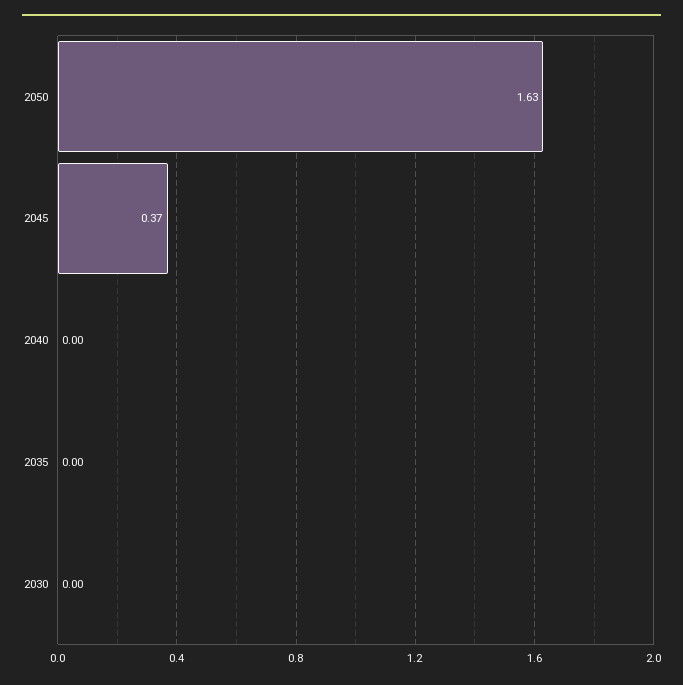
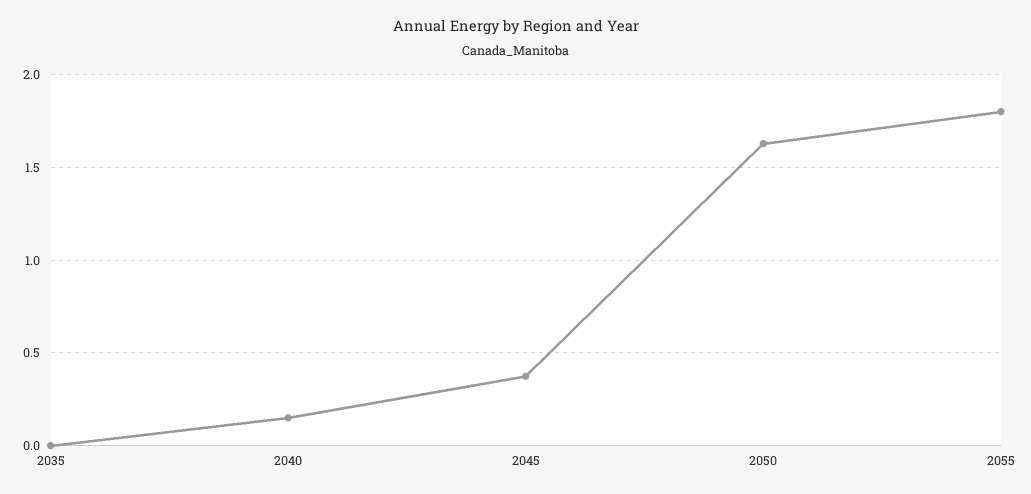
2040: 0 -> 0.15
2030: 0 -> none
2055: none -> 1.8

